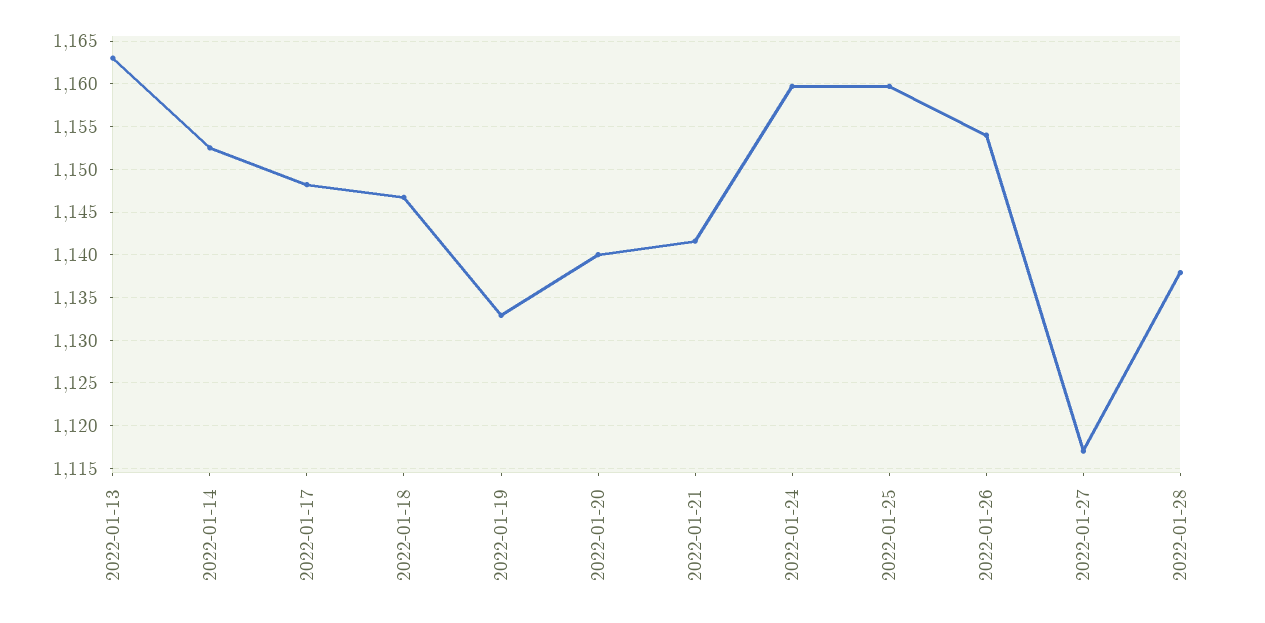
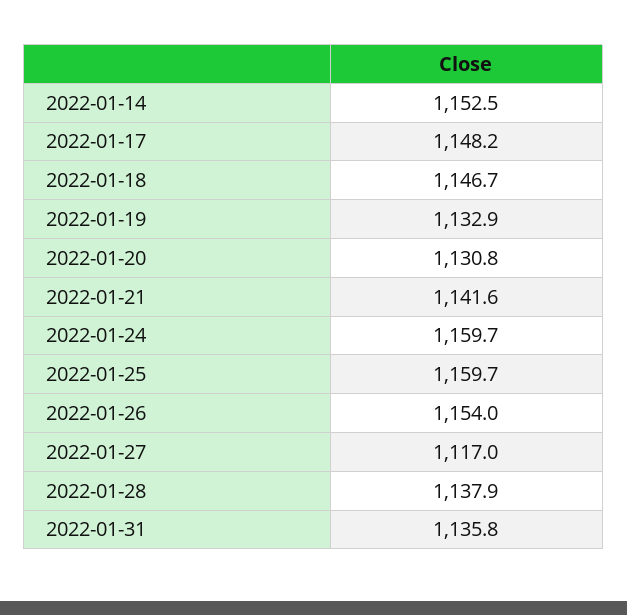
2022-01-13: 1163 -> none
2022-01-20: 1140 -> 1130.8
2022-01-31: none -> 1135.8

